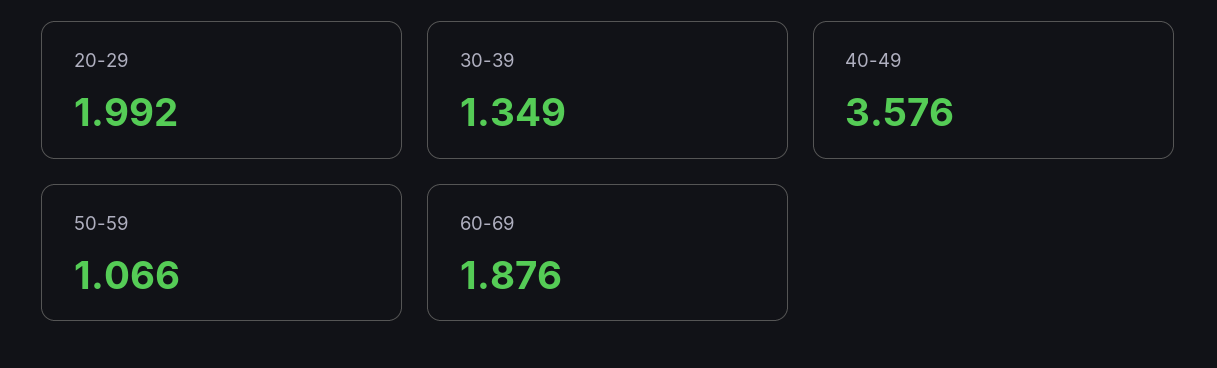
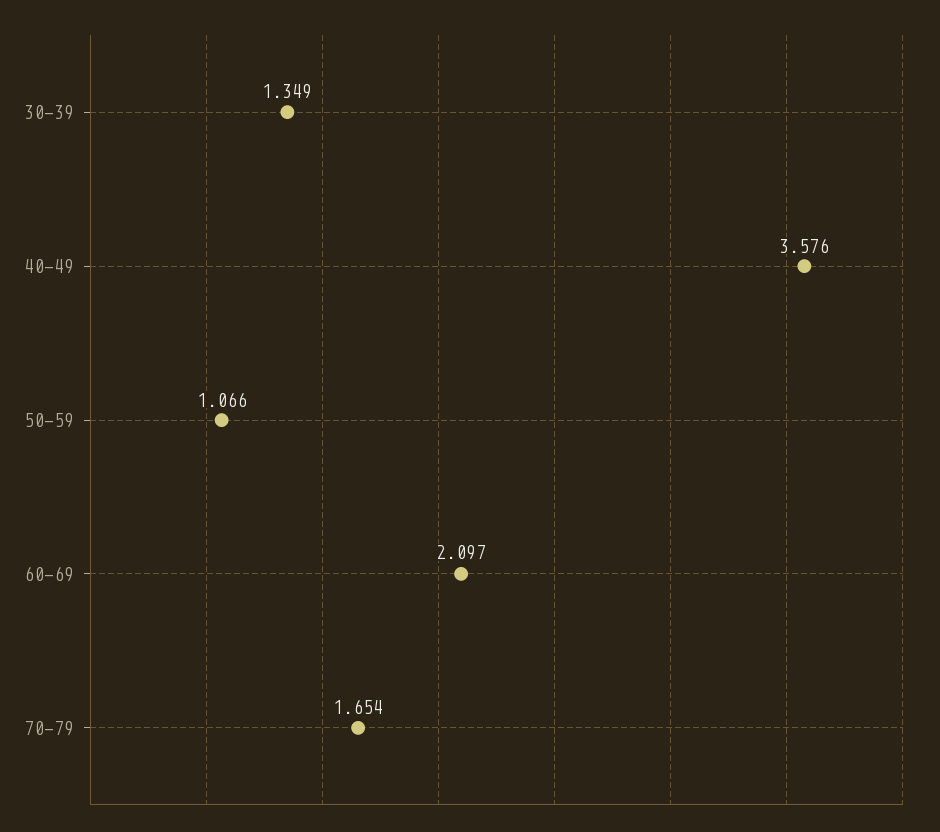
20-29: 1.992 -> none
60-69: 1.876 -> 2.097
70-79: none -> 1.654

